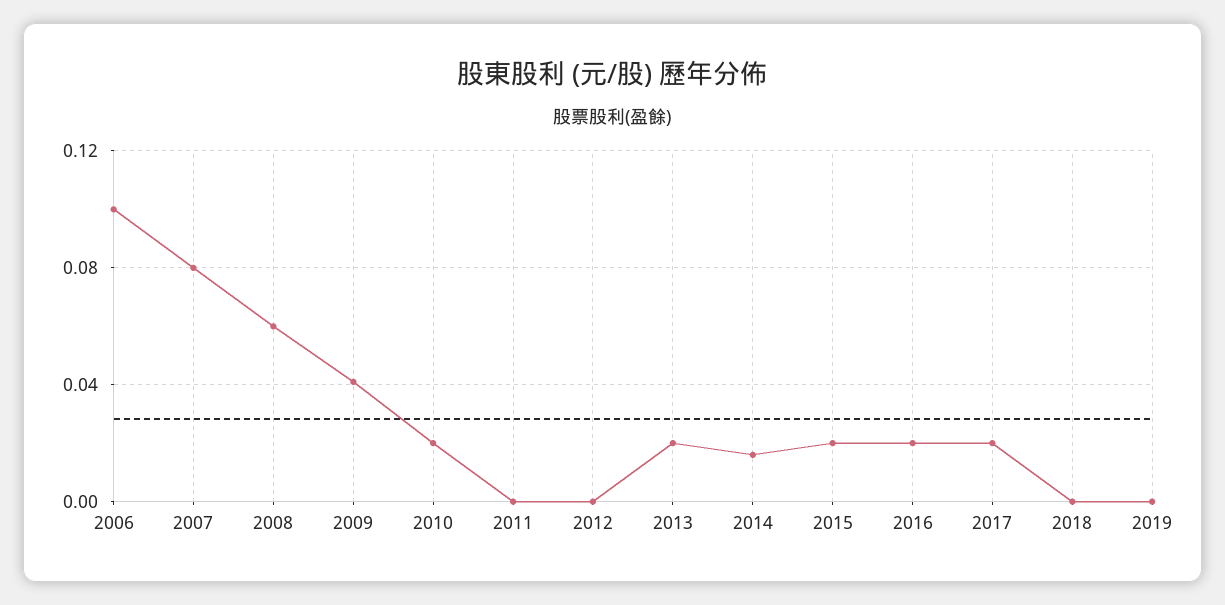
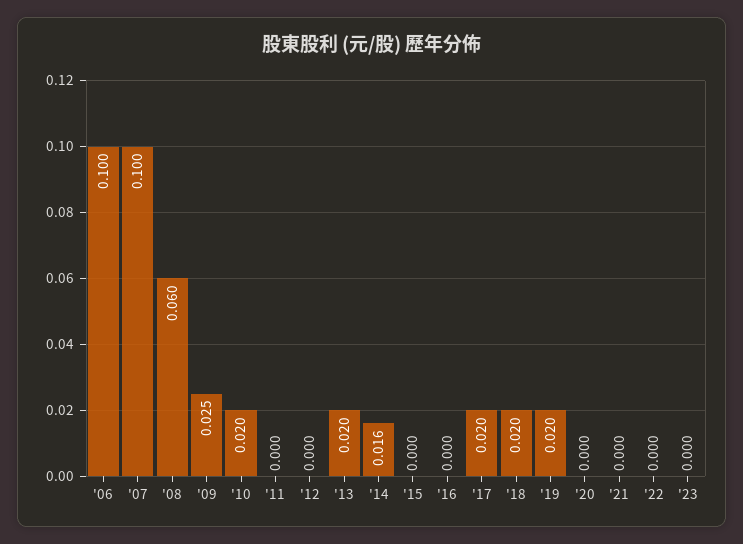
2007: 0.08 -> 0.1
2009: 0.04 -> 0.025
2015: 0.02 -> 0
2016: 0.02 -> 0
2018: 0 -> 0.02
2019: 0 -> 0.02
'20: none -> 0
'21: none -> 0
'22: none -> 0
'23: none -> 0

